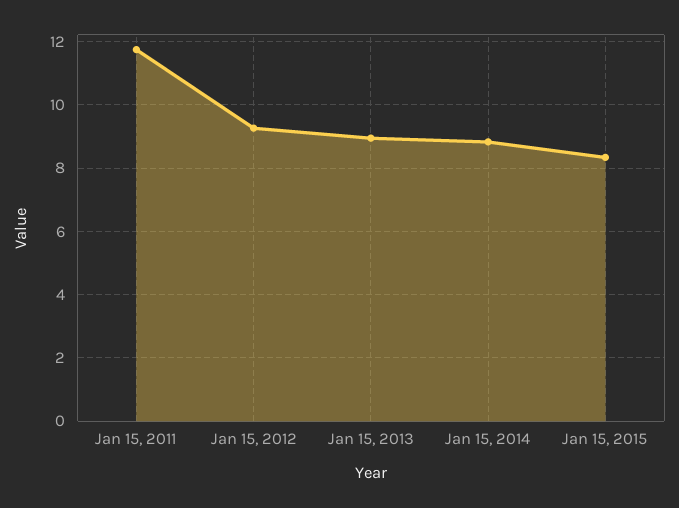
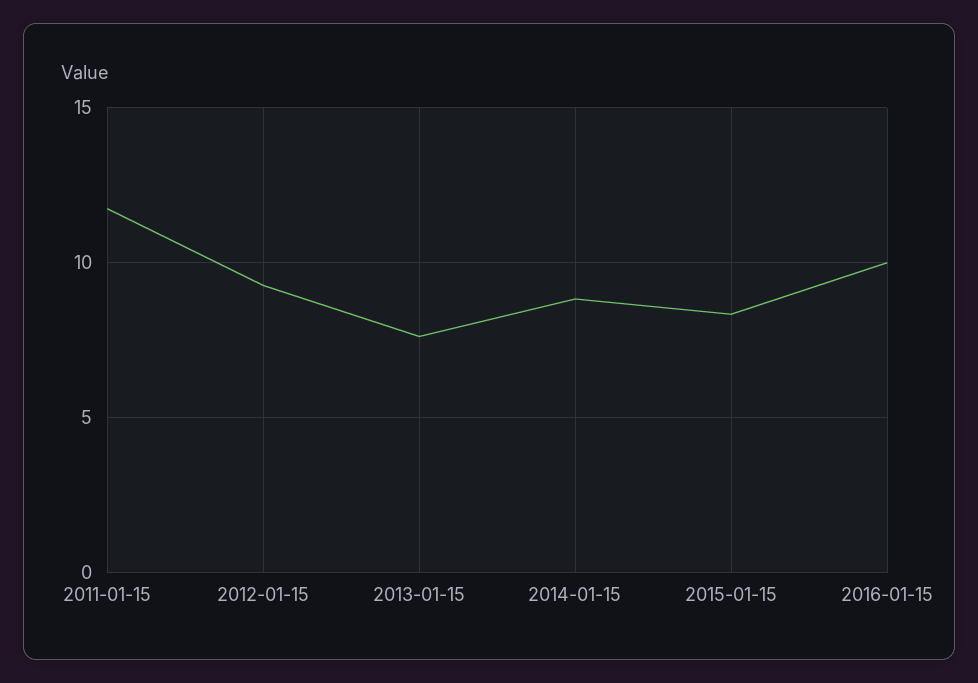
Jan 15, 2013: 9 -> 7.5
2016-01-15: none -> 10

